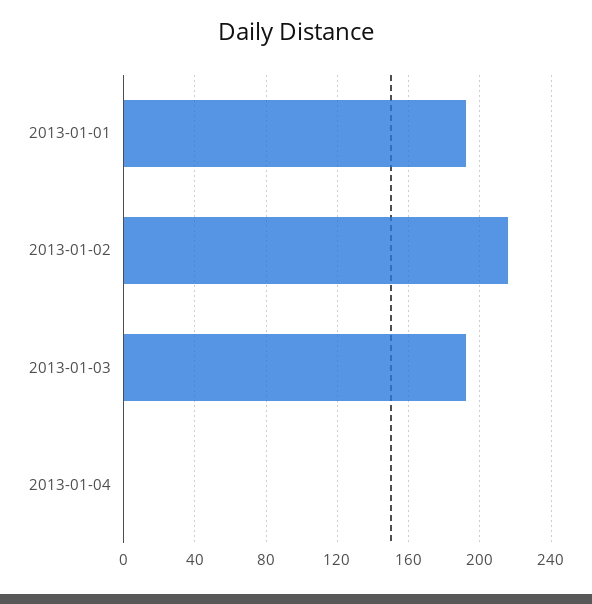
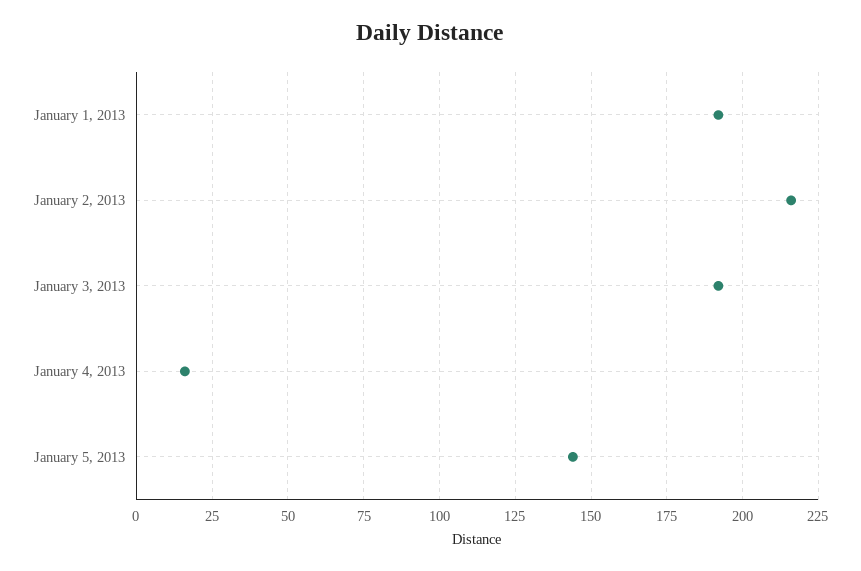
2013-01-04: 0 -> 15
January 5, 2013: none -> 145

